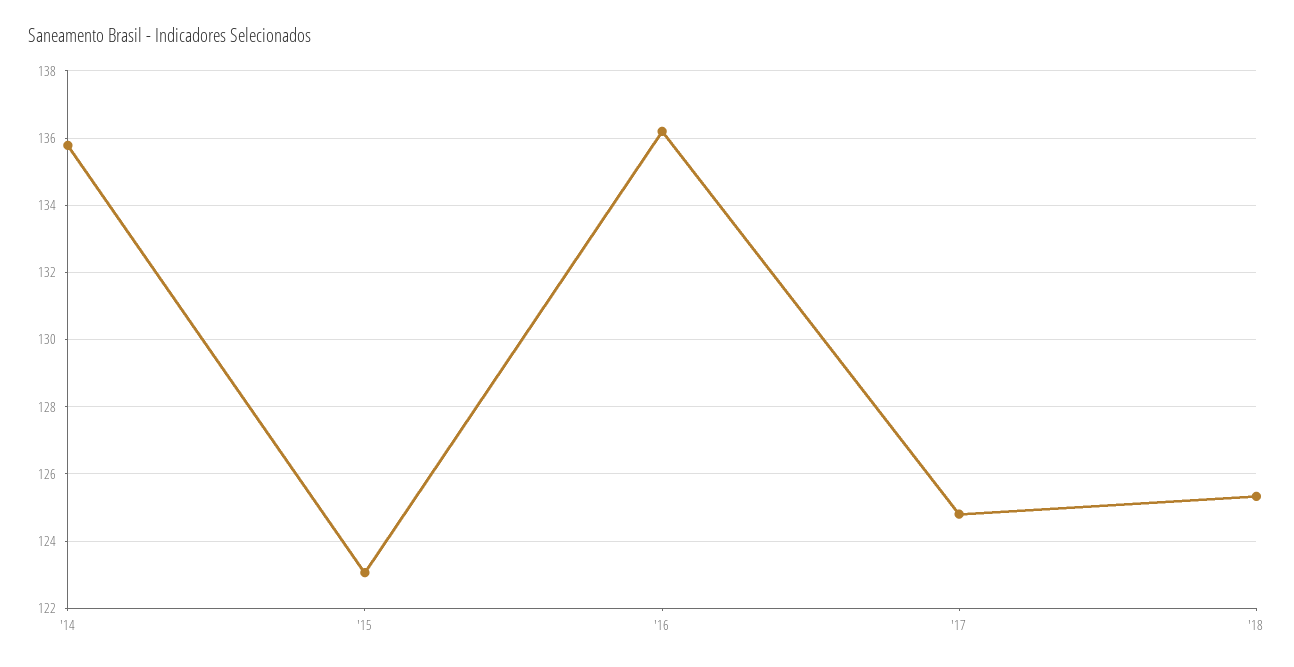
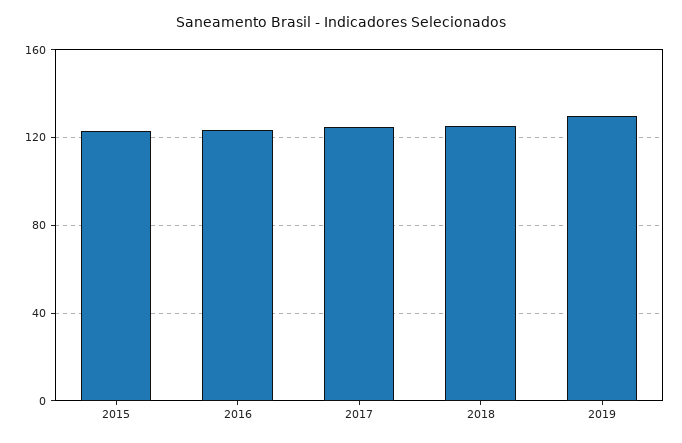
'14: 135.8 -> none
'16: 136.2 -> 125
2019: none -> 130

